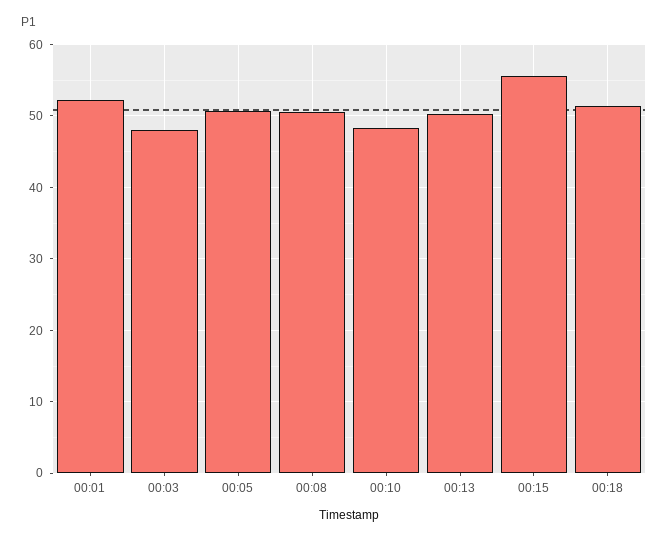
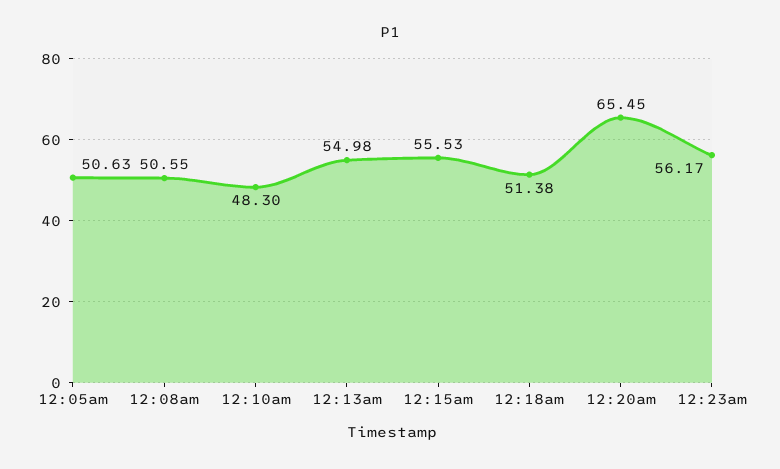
00:01: 52 -> none
00:03: 48 -> none
00:13: 50 -> 54.98
12:20am: none -> 65.45
12:23am: none -> 56.17

